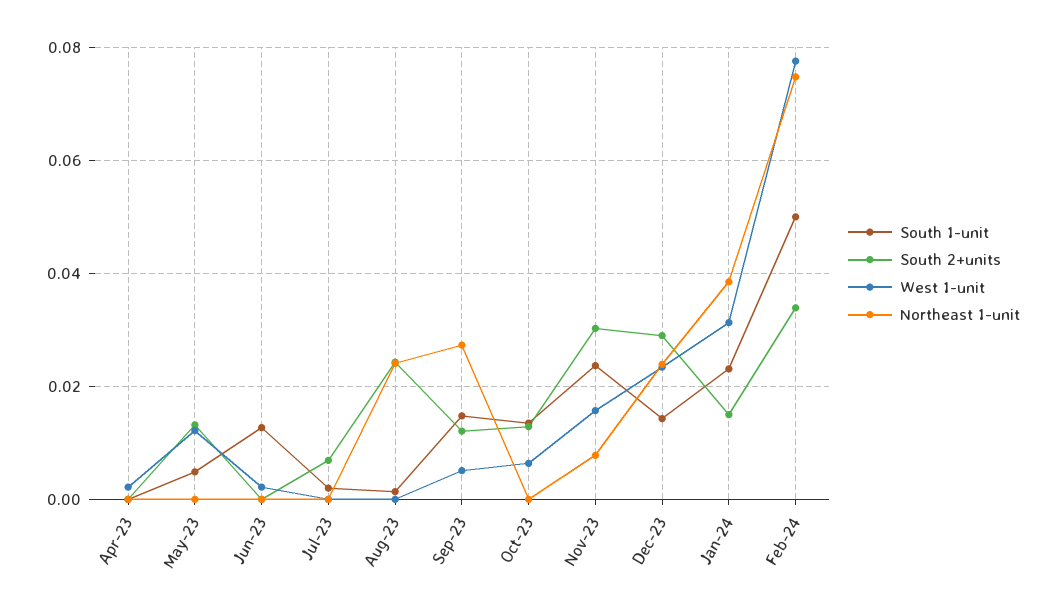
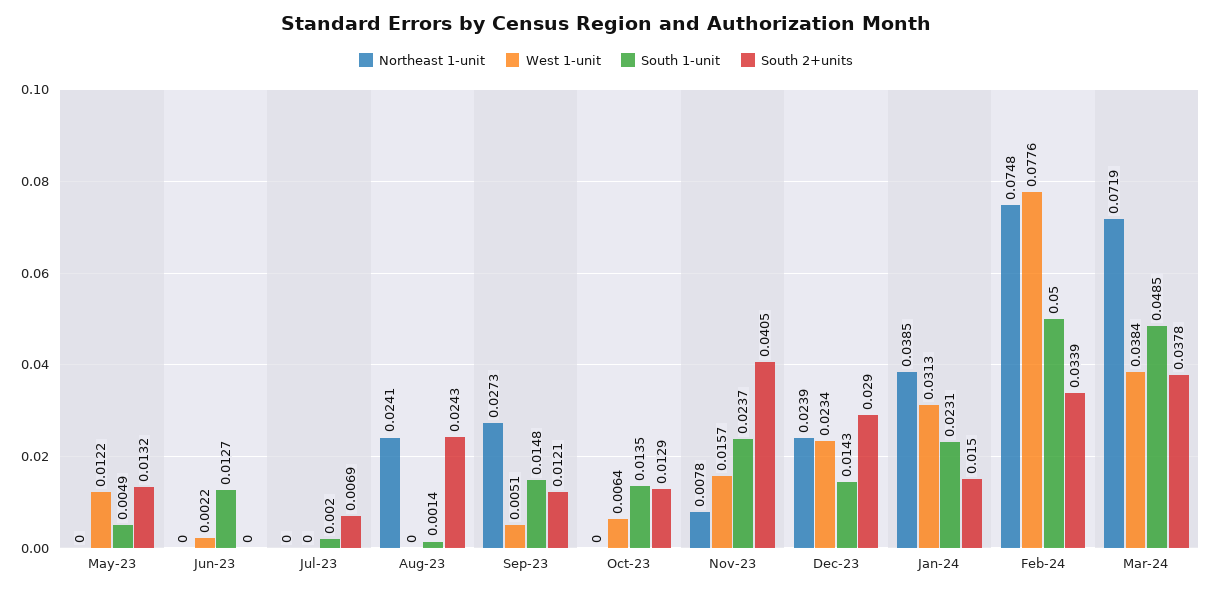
South 1-unit, Apr-23: 0 -> none
South 2+units, Apr-23: 0 -> none
West 1-unit, Apr-23: 0.002 -> none
Northeast 1-unit, Apr-23: 0 -> none
South 2+units, Nov-23: 0.03 -> 0.0405
Northeast 1-unit, Mar-24: none -> 0.0719
West 1-unit, Mar-24: none -> 0.0384
South 1-unit, Mar-24: none -> 0.0485
South 2+units, Mar-24: none -> 0.0378

